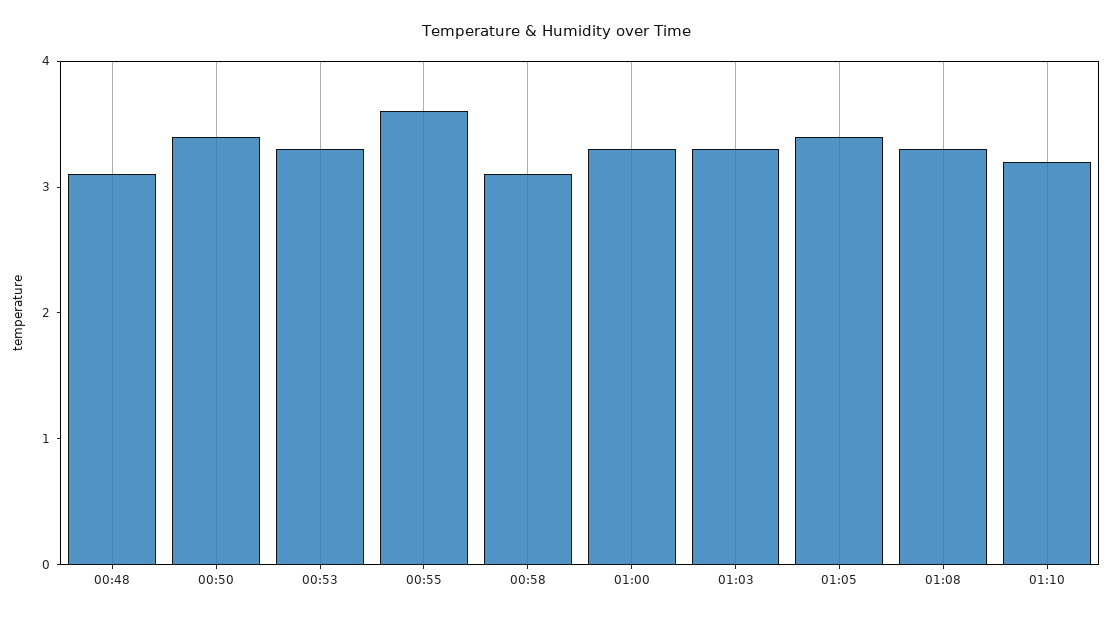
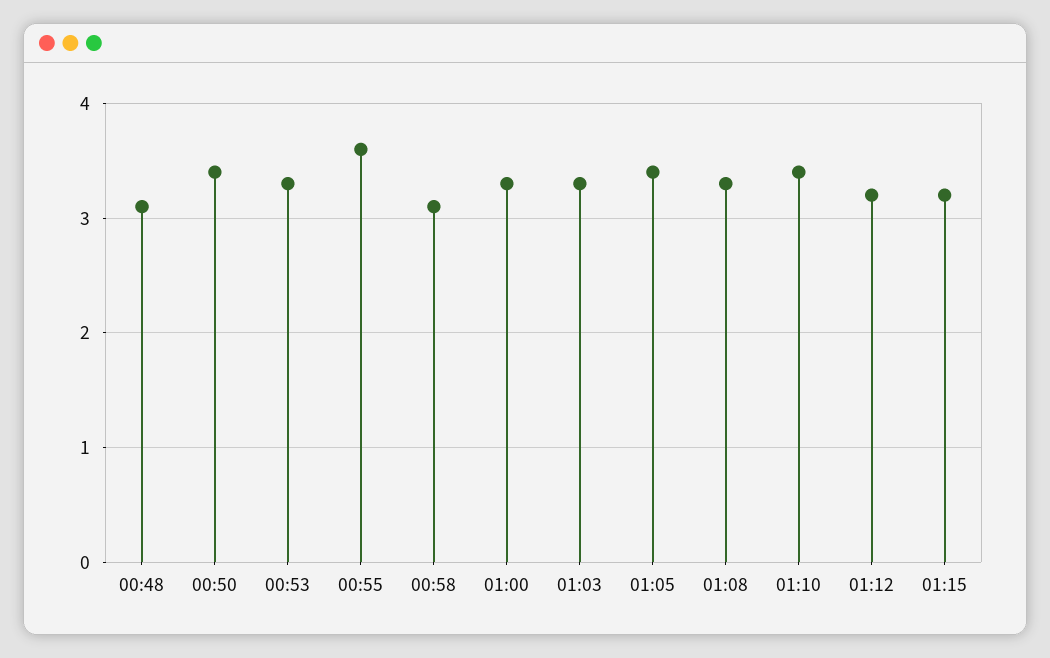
01:10: 3.2 -> 3.4
01:12: none -> 3.2
01:15: none -> 3.2

